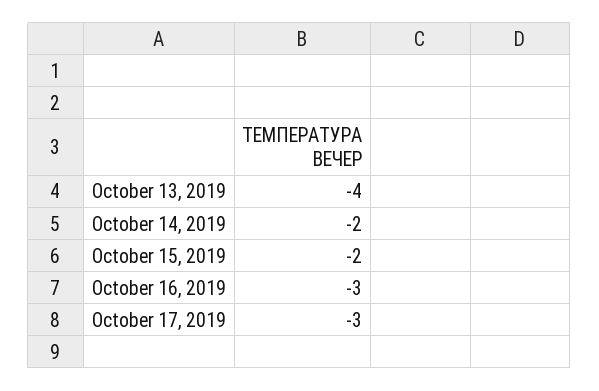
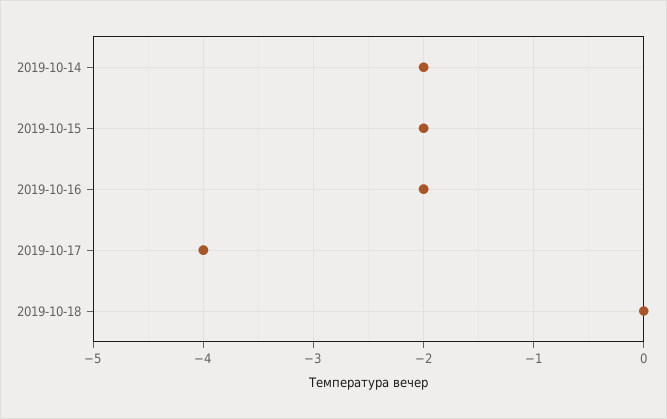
October 13, 2019: -4 -> none
October 16, 2019: -3 -> -2
October 17, 2019: -3 -> -4
2019-10-18: none -> 0

